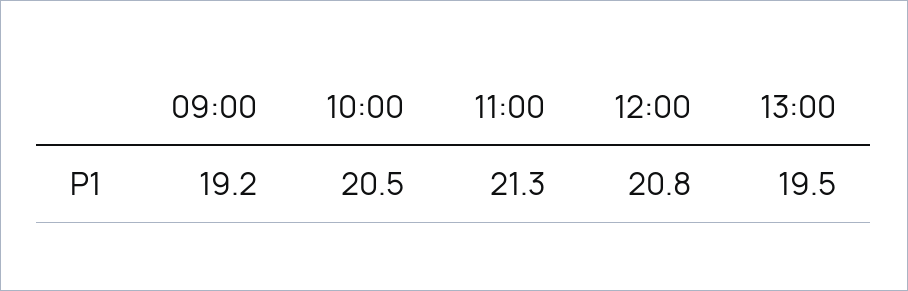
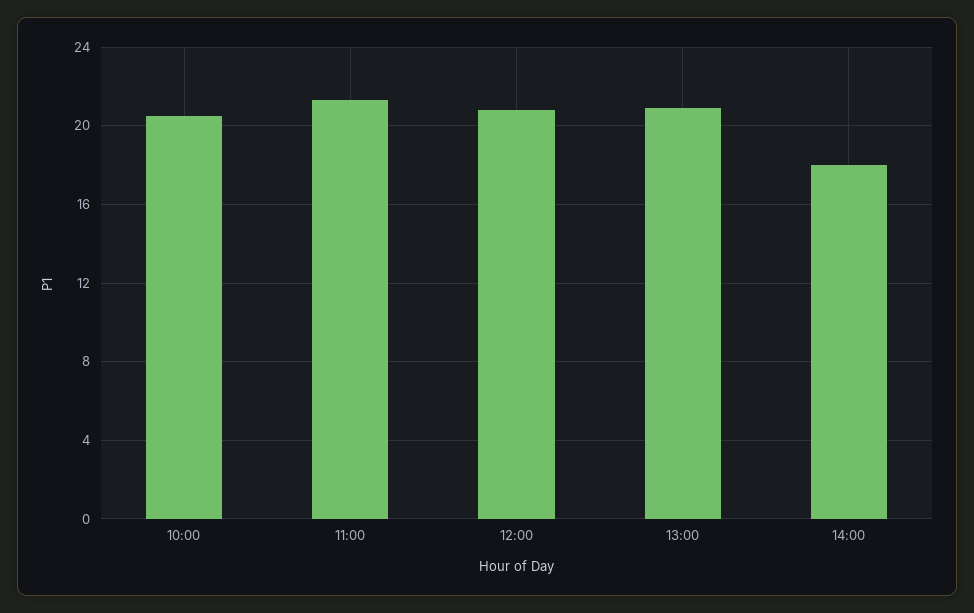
09:00: 19.2 -> none
13:00: 19.5 -> 21
14:00: none -> 18

